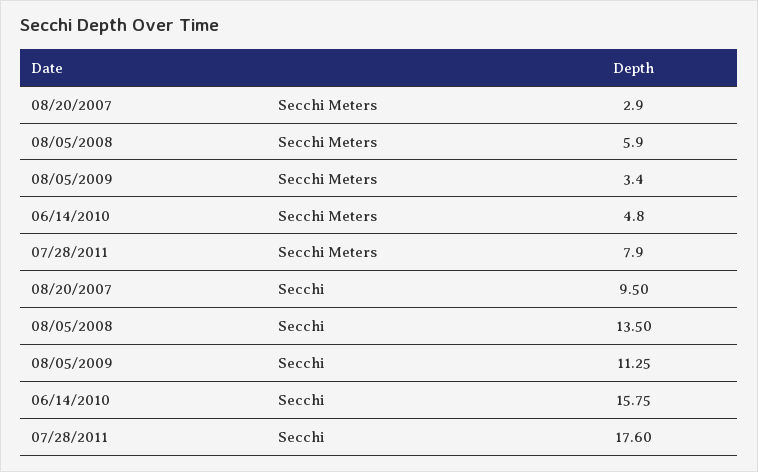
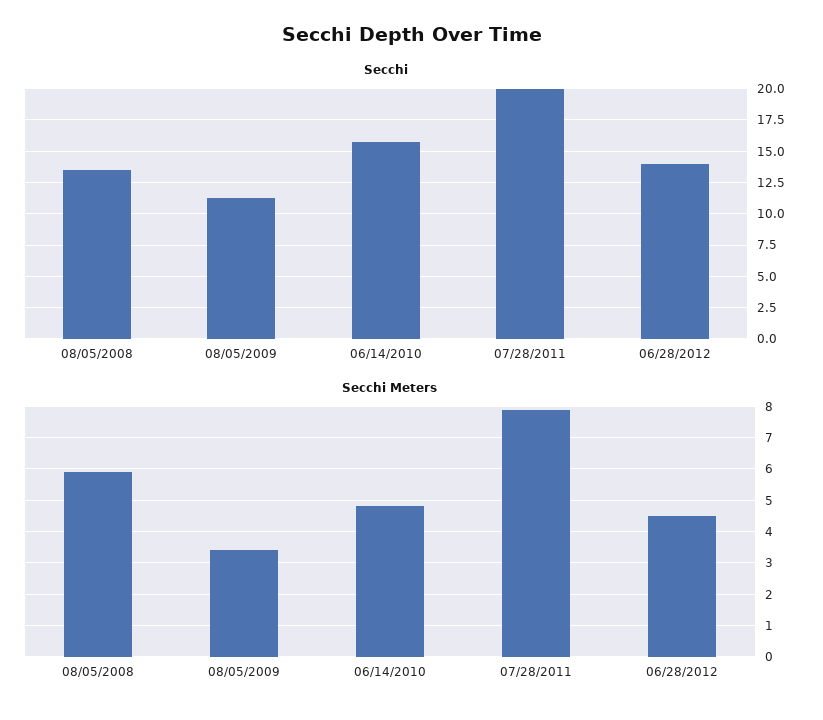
Secchi Meters, 08/20/2007: 2.9 -> none
Secchi, 08/20/2007: 9.5 -> none
Secchi, 07/28/2011: 17.6 -> 20
Secchi, 06/28/2012: none -> 14
Secchi Meters, 06/28/2012: none -> 4.5

